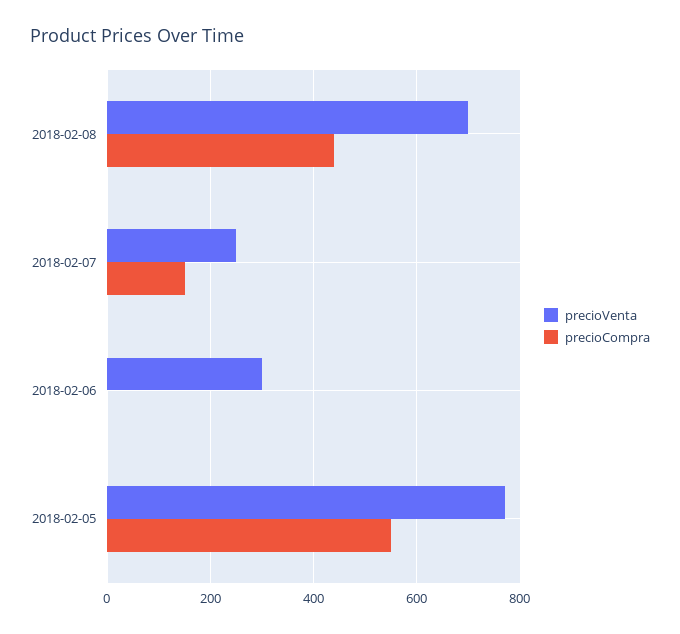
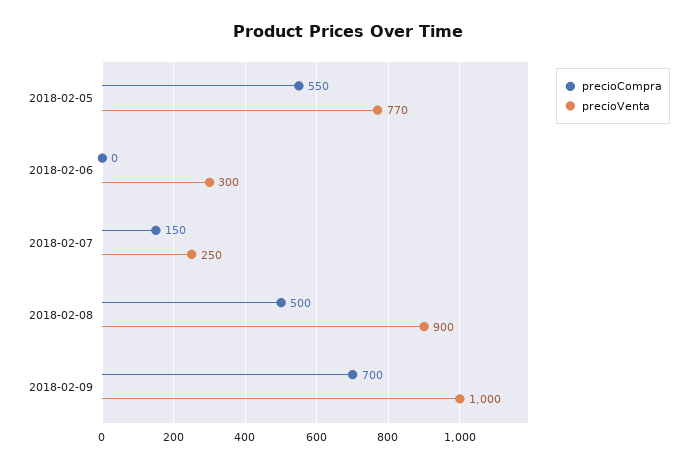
precioVenta, 2018-02-08: 700 -> 900
precioCompra, 2018-02-08: 440 -> 500
precioCompra, 2018-02-09: none -> 700
precioVenta, 2018-02-09: none -> 1000

